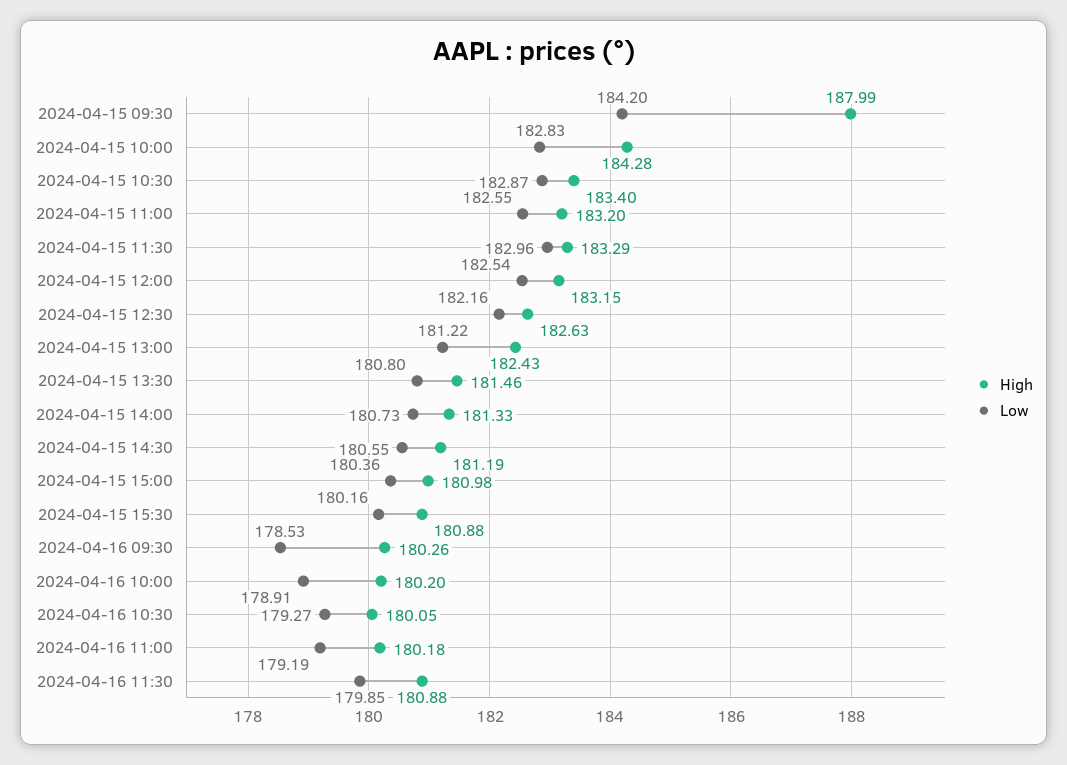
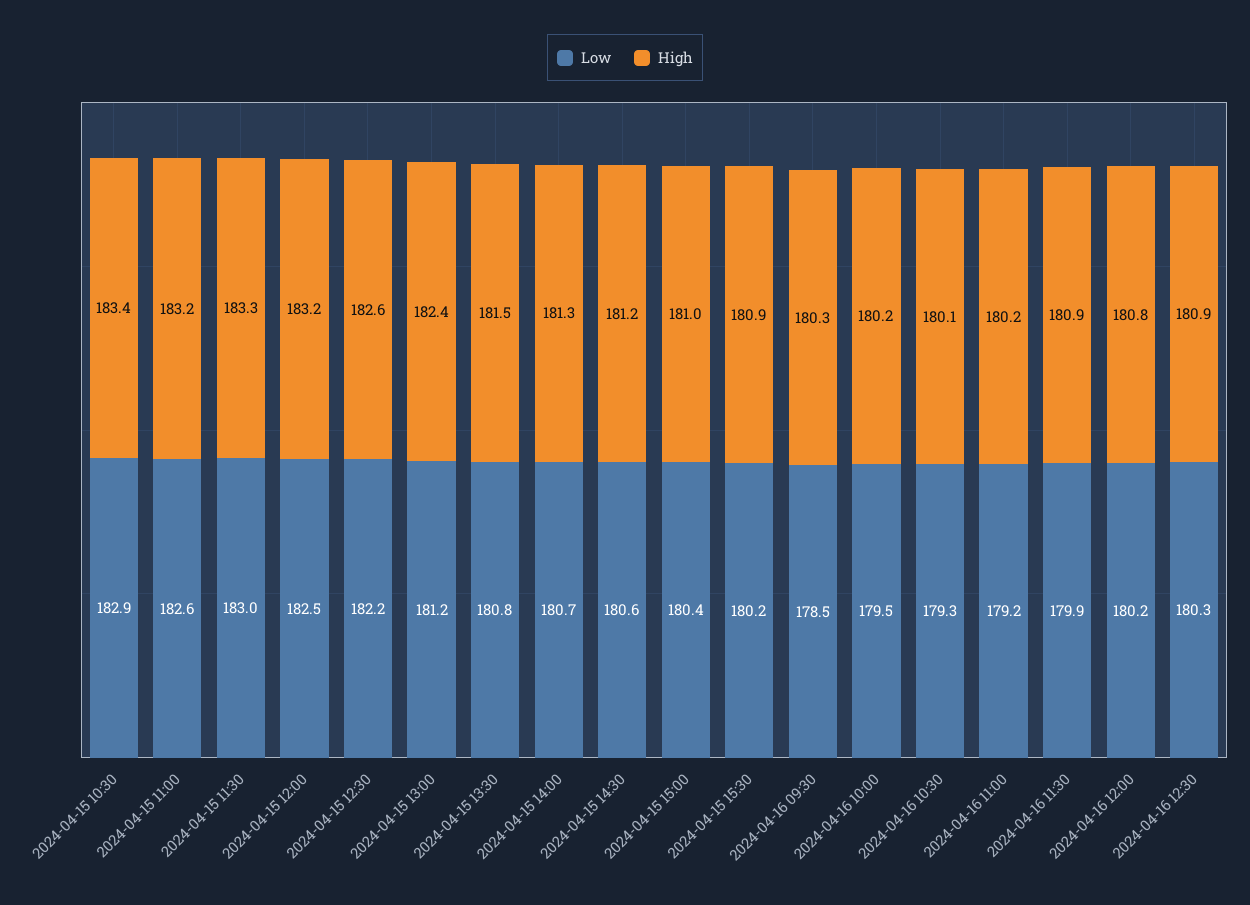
High, 2024-04-15 09:30: 187.99 -> none
Low, 2024-04-15 09:30: 184.2 -> none
High, 2024-04-15 10:00: 184.28 -> none
Low, 2024-04-15 10:00: 182.83 -> none
Low, 2024-04-16 10:00: 178.91 -> 179.5
Low, 2024-04-16 12:00: none -> 180.2
High, 2024-04-16 12:00: none -> 180.8
Low, 2024-04-16 12:30: none -> 180.3
High, 2024-04-16 12:30: none -> 180.9

